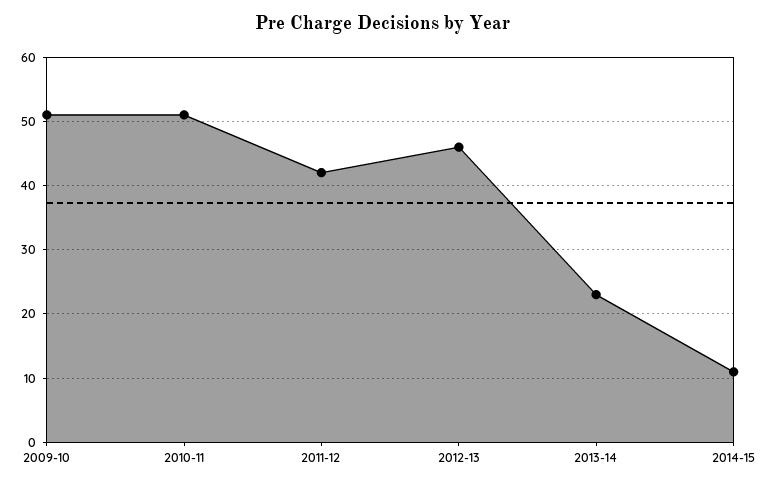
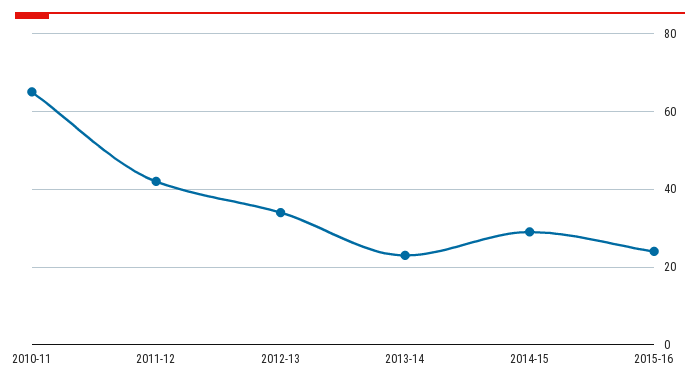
2009-10: 51 -> none
2010-11: 51 -> 65
2012-13: 46 -> 35
2014-15: 11 -> 30
2015-16: none -> 25

